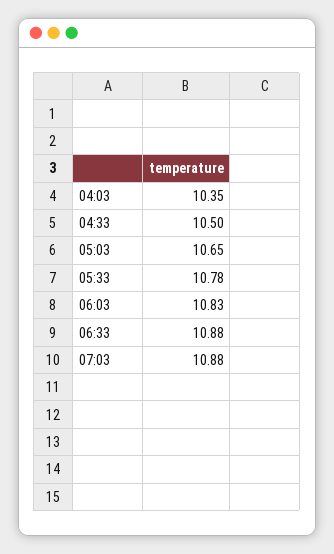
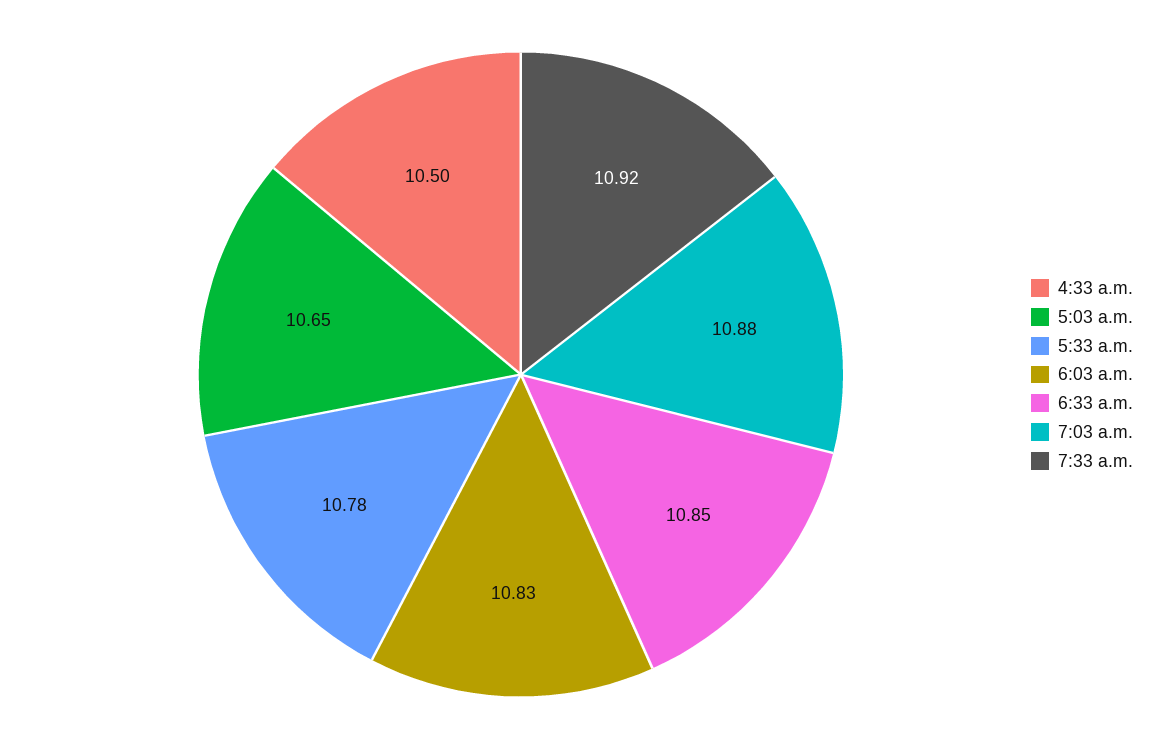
04:03: 10.35 -> none
06:33: 10.88 -> 10.85
7:33 a.m.: none -> 10.92

